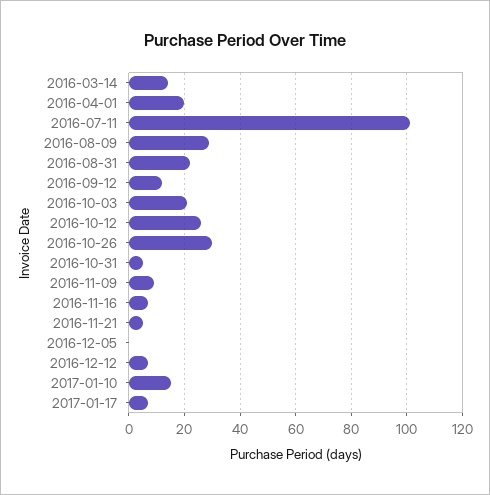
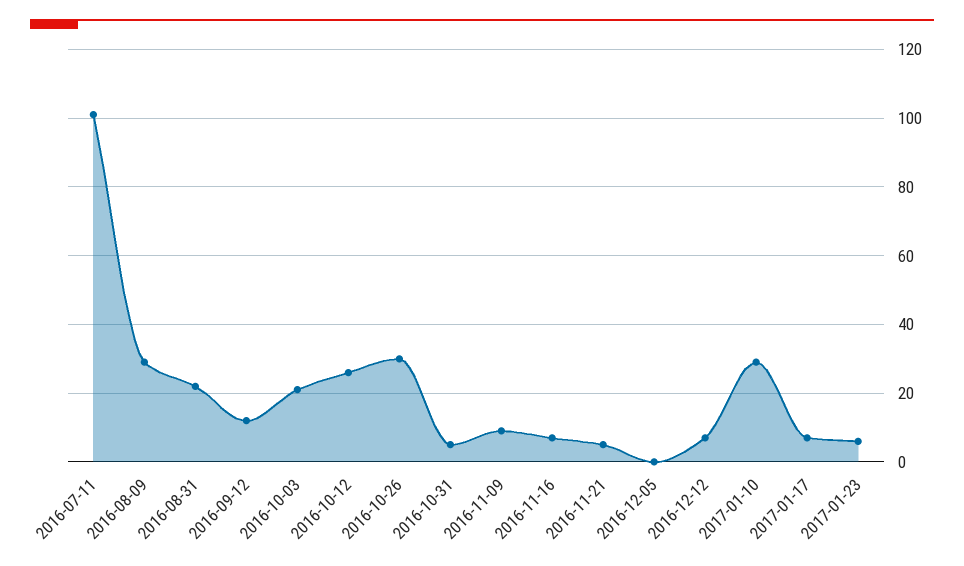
2016-03-14: 15 -> none
2016-04-01: 20 -> none
2017-01-10: 15 -> 30
2017-01-23: none -> 5

